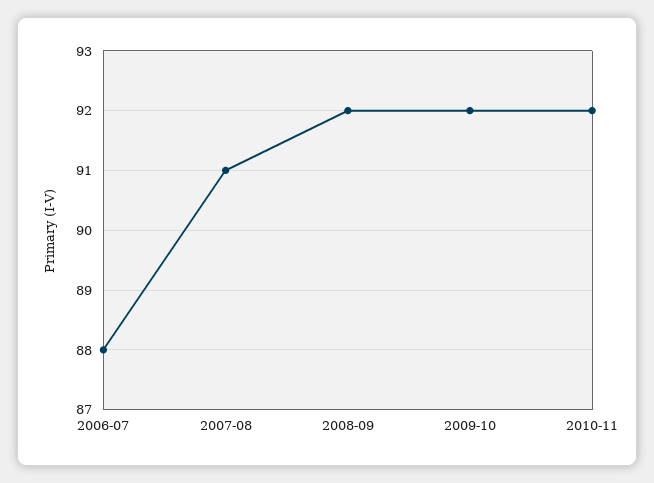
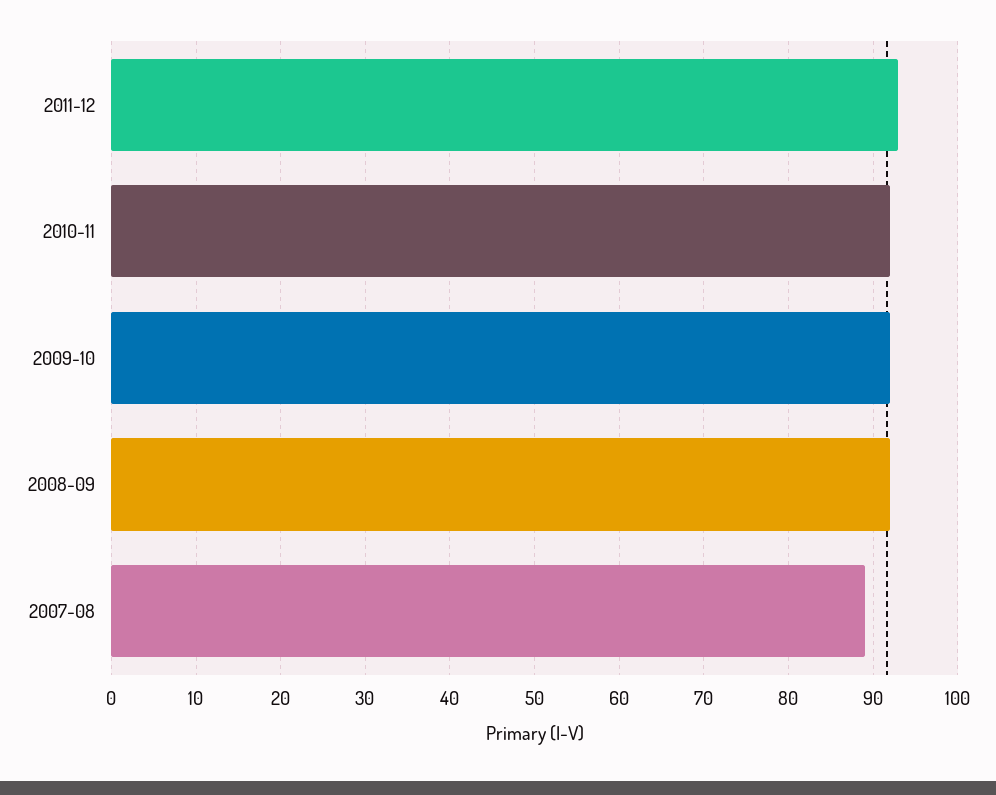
2006-07: 88 -> none
2007-08: 91 -> 89
2011-12: none -> 93

